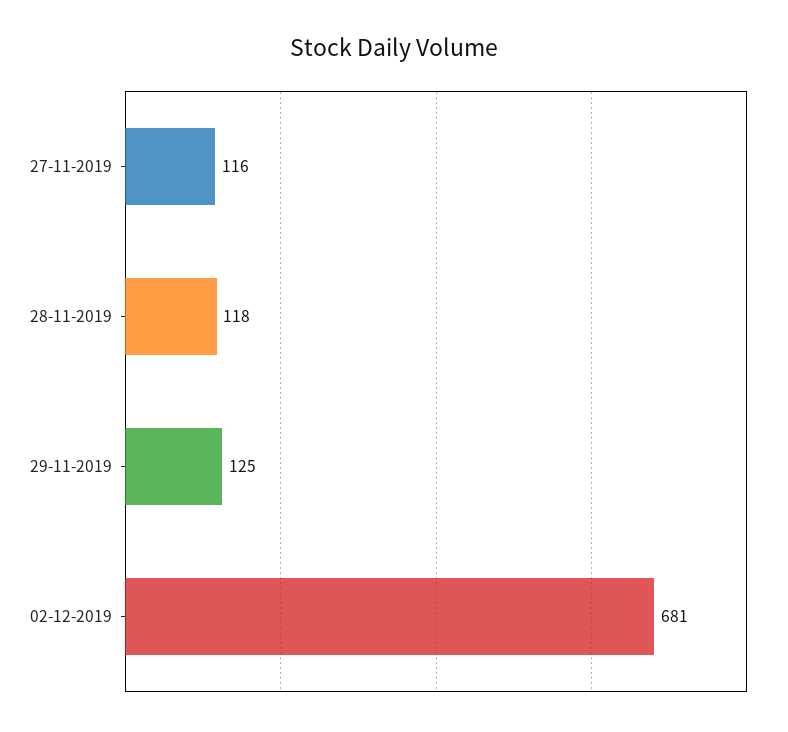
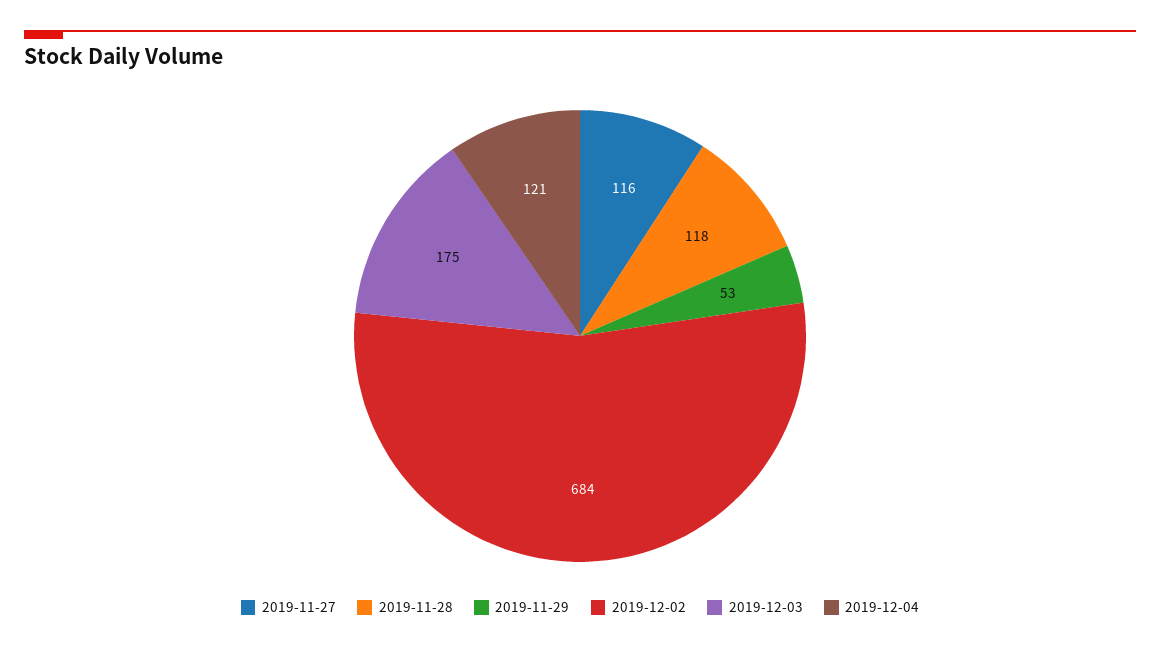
29-11-2019: 125 -> 53
02-12-2019: 681 -> 684
2019-12-03: none -> 175
2019-12-04: none -> 121

